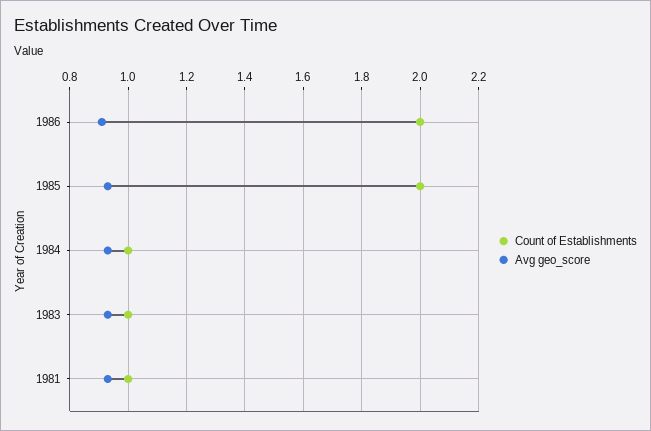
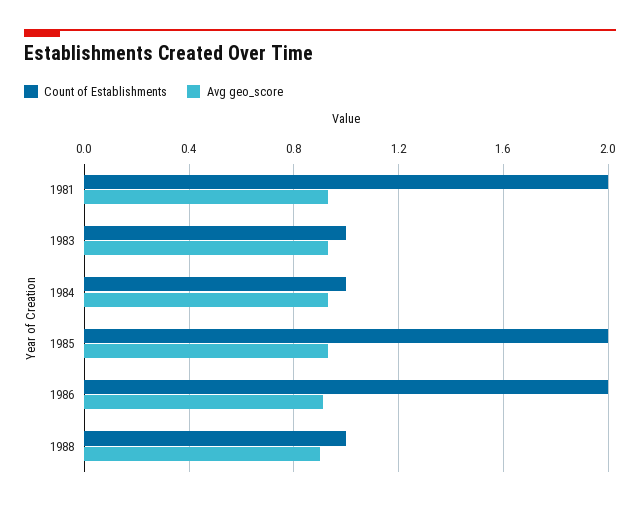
Count of Establishments, 1981: 1 -> 2
Count of Establishments, 1988: none -> 1
Avg geo_score, 1988: none -> 0.9

